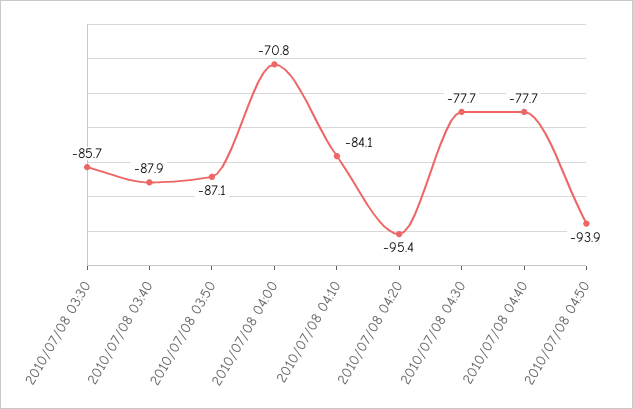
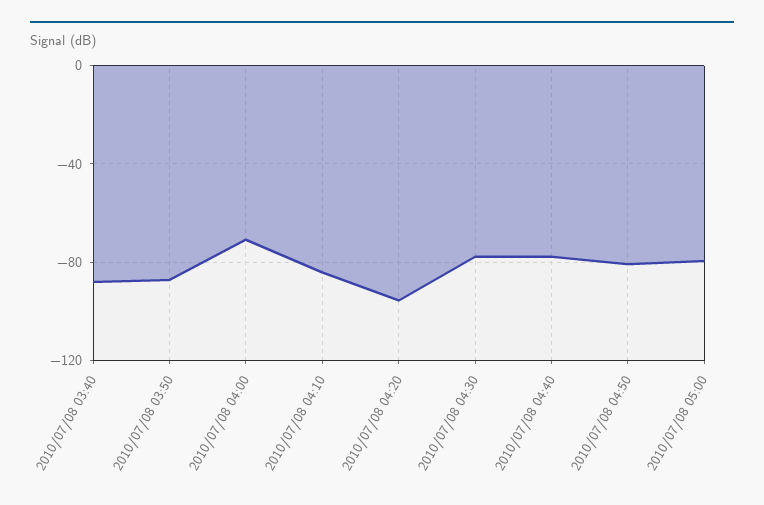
2010/07/08 03:30: -85.7 -> none
2010/07/08 04:50: -93.9 -> -80
2010/07/08 05:00: none -> -80

